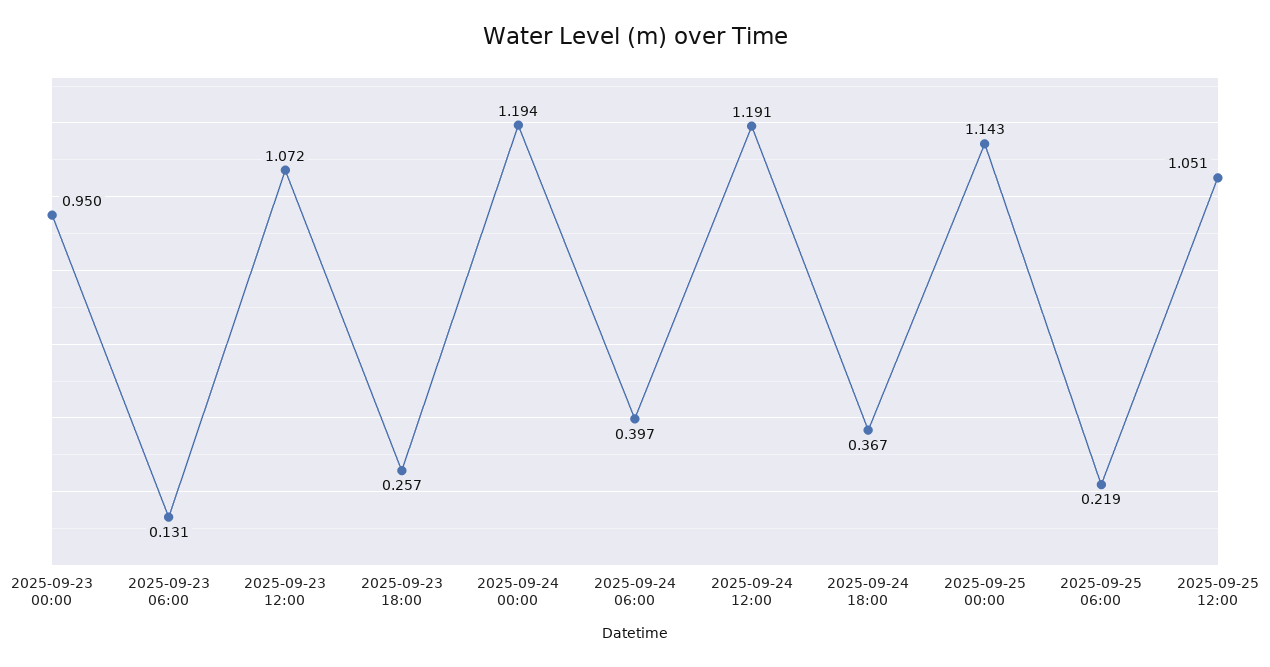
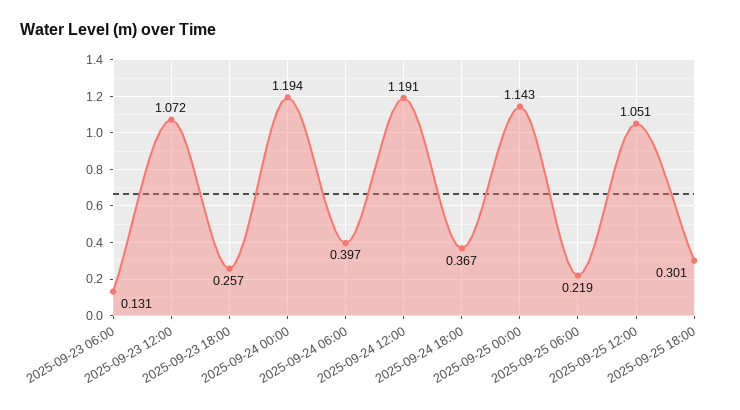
2025-09-23 00:00: 0.95 -> none
2025-09-25 18:00: none -> 0.301

